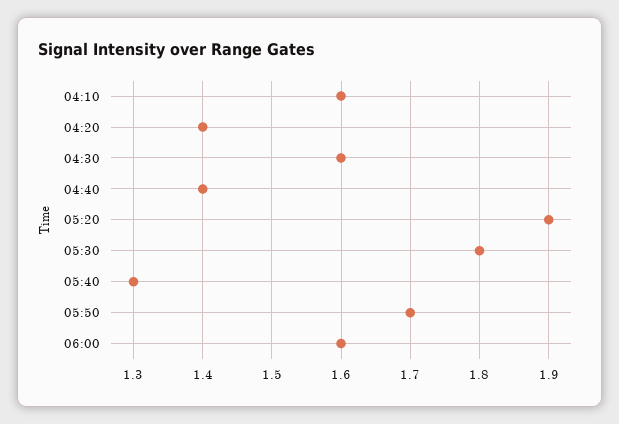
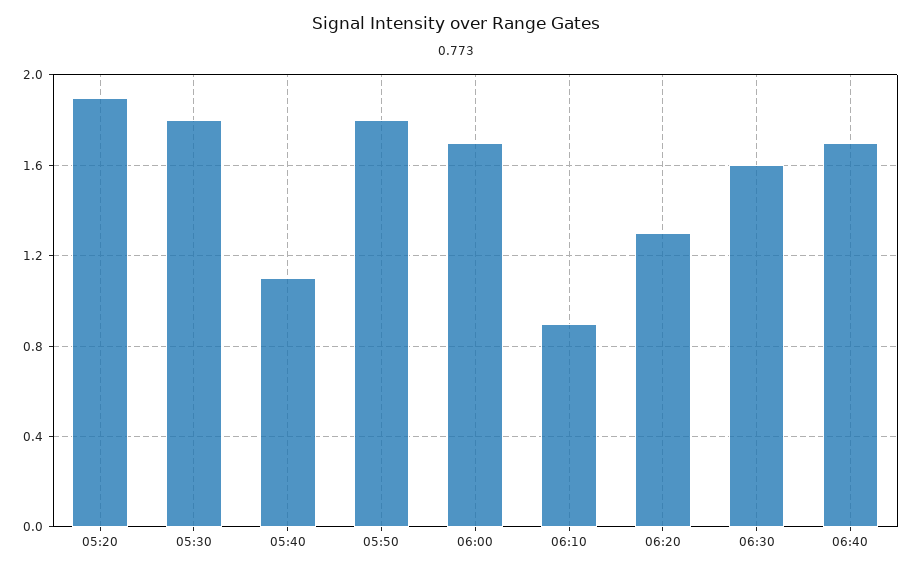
04:10: 1.6 -> none
04:20: 1.4 -> none
04:30: 1.6 -> none
04:40: 1.4 -> none
05:40: 1.3 -> 1.1
05:50: 1.7 -> 1.8
06:00: 1.6 -> 1.7
06:10: none -> 0.9
06:20: none -> 1.3
06:30: none -> 1.6
06:40: none -> 1.7

